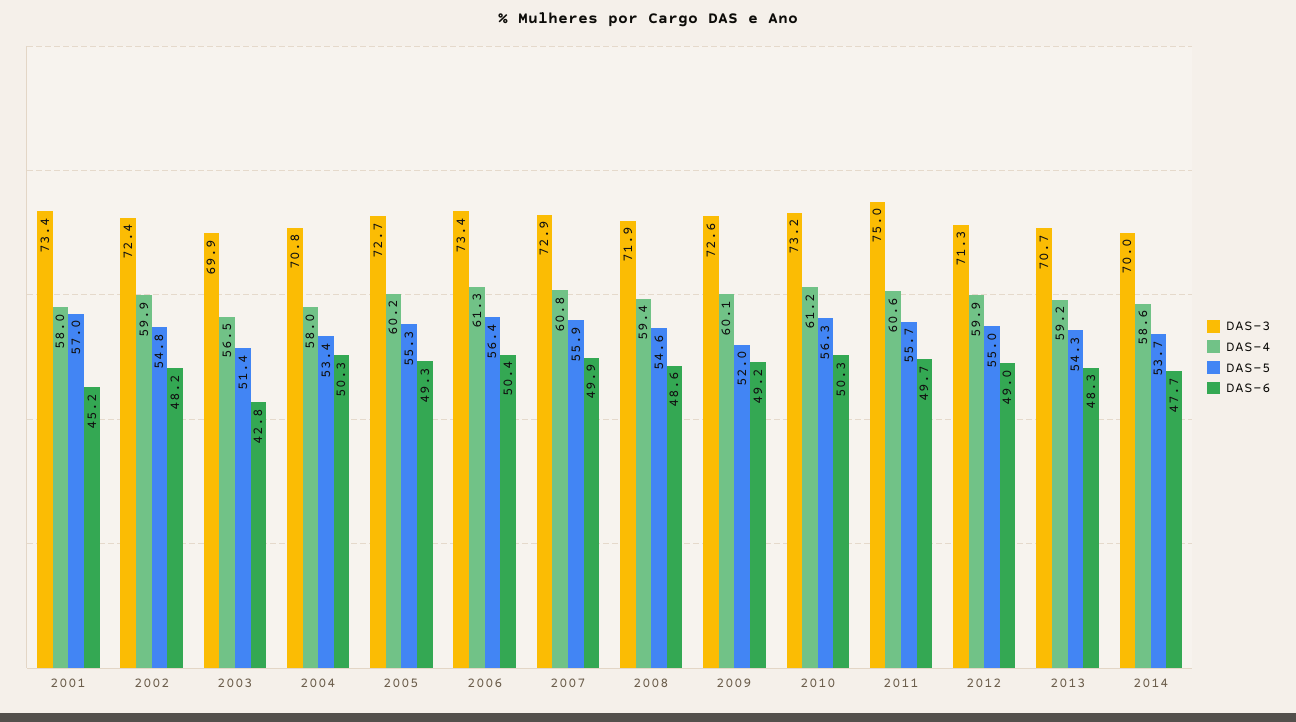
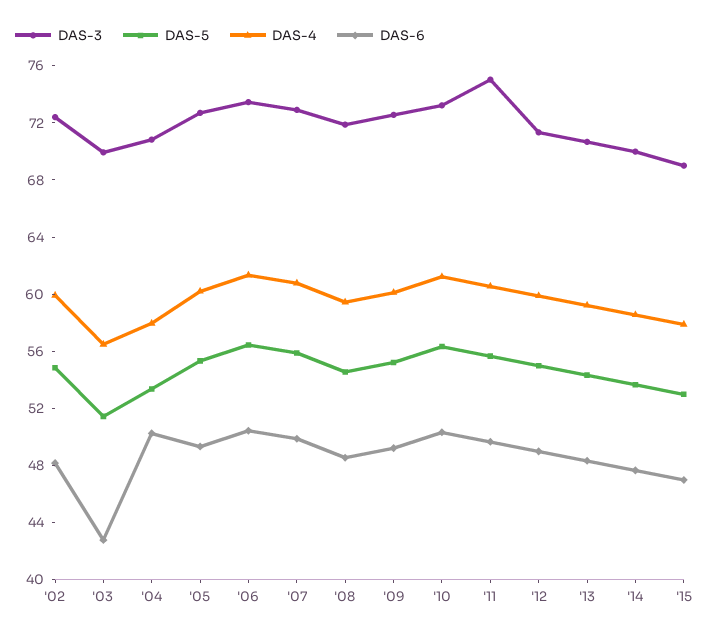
DAS-3, 2001: 73.4 -> none
DAS-4, 2001: 58 -> none
DAS-5, 2001: 57 -> none
DAS-6, 2001: 45.2 -> none
DAS-5, 2009: 52 -> 55
DAS-3, '15: none -> 69
DAS-5, '15: none -> 53
DAS-4, '15: none -> 58
DAS-6, '15: none -> 47

